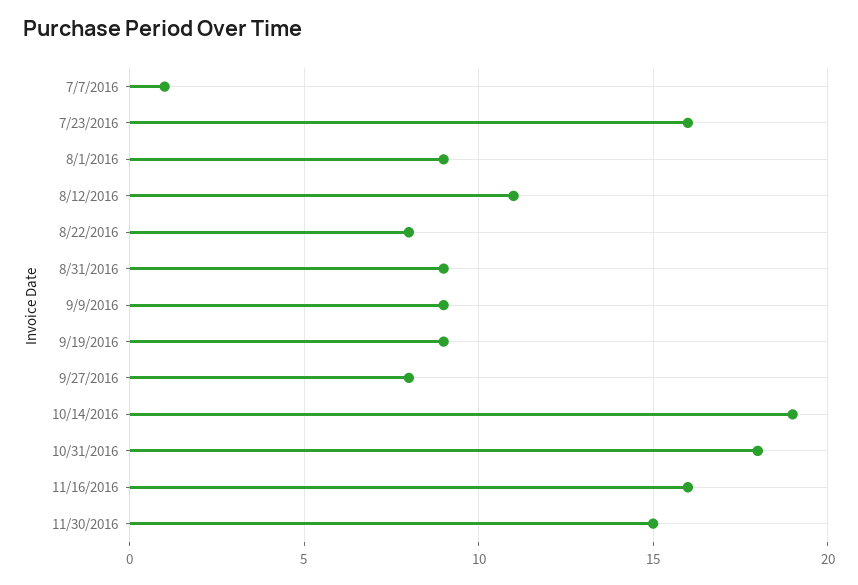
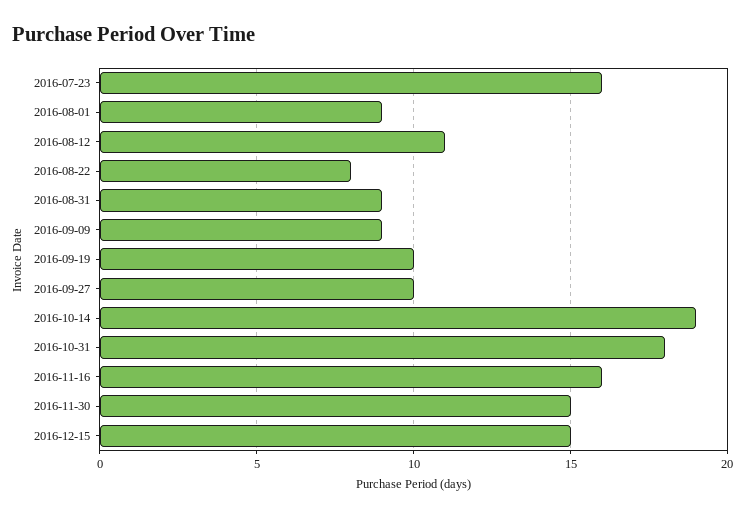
7/7/2016: 1 -> none
9/19/2016: 9 -> 10
9/27/2016: 8 -> 10
2016-12-15: none -> 15

